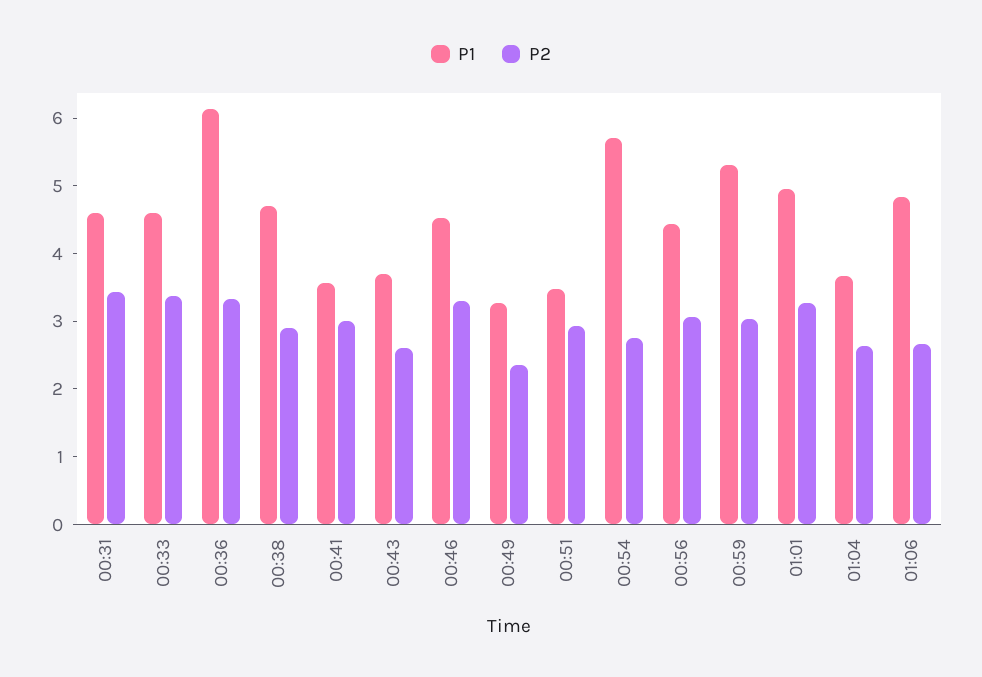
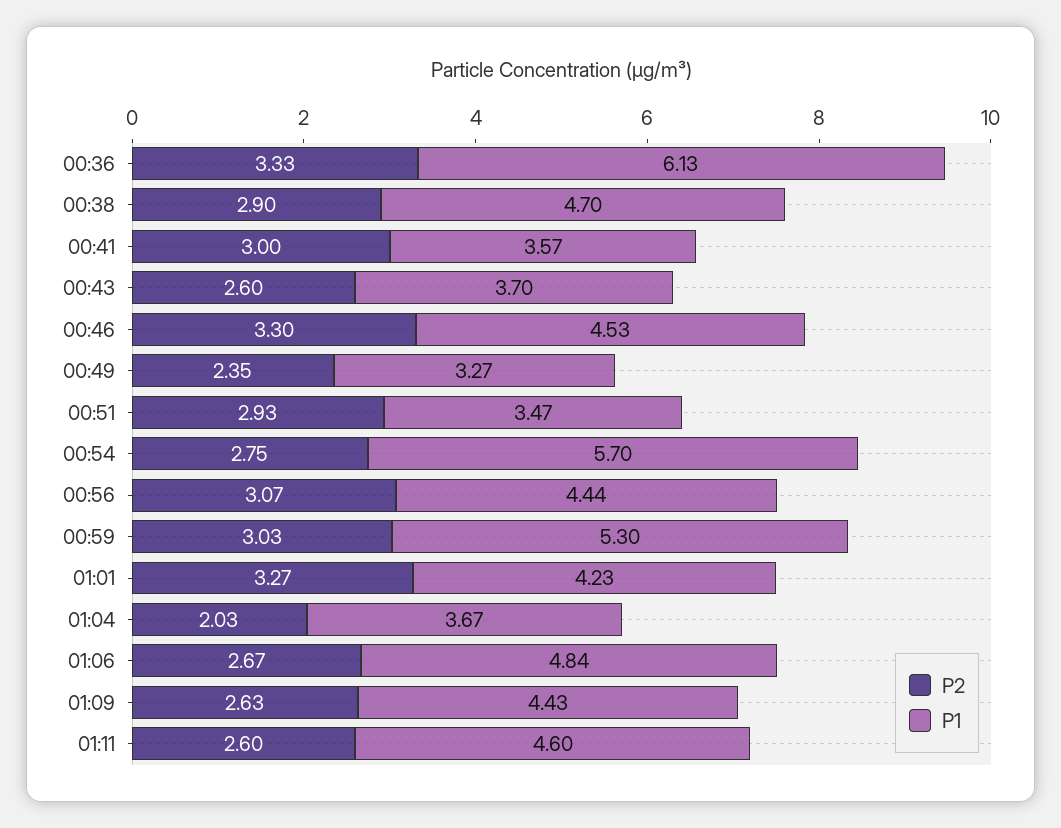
P1, 00:31: 4.6 -> none
P2, 00:31: 3.4 -> none
P1, 00:33: 4.6 -> none
P2, 00:33: 3.4 -> none
P1, 01:01: 5 -> 4.23
P2, 01:04: 2.6 -> 2.03
P2, 01:09: none -> 2.63
P1, 01:09: none -> 4.43
P2, 01:11: none -> 2.6
P1, 01:11: none -> 4.6

